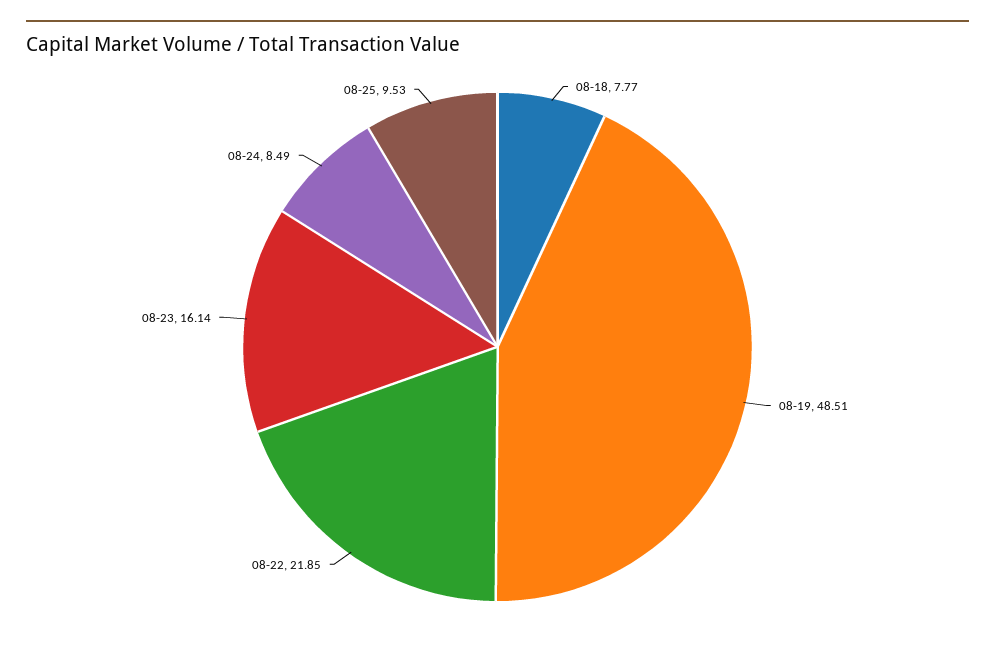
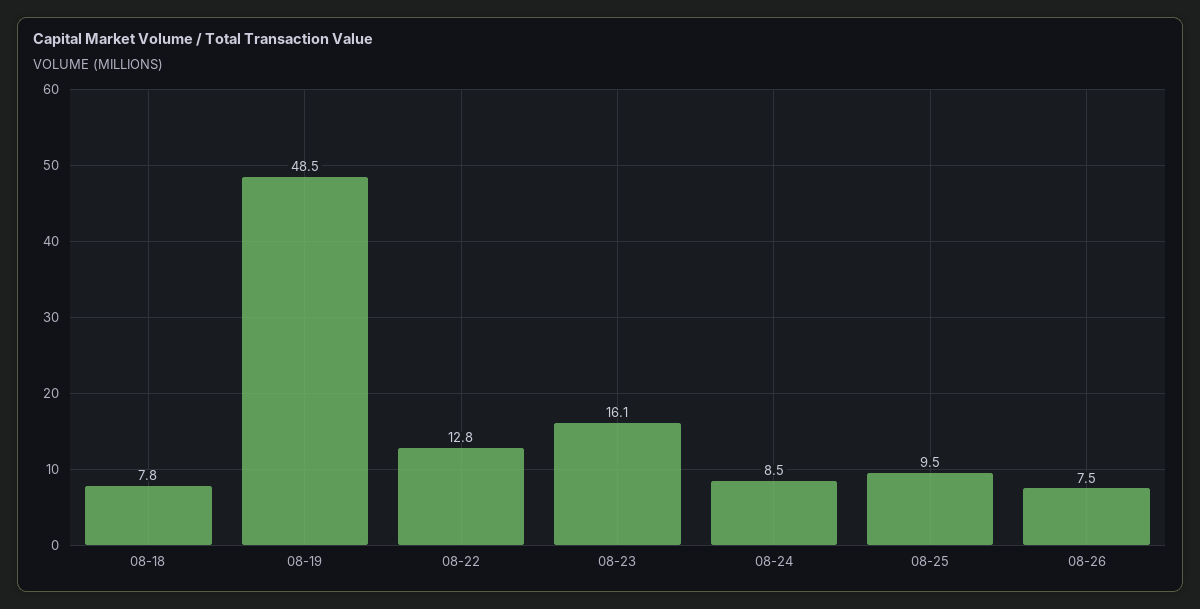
08-22: 21.85 -> 12.8
08-26: none -> 7.5

